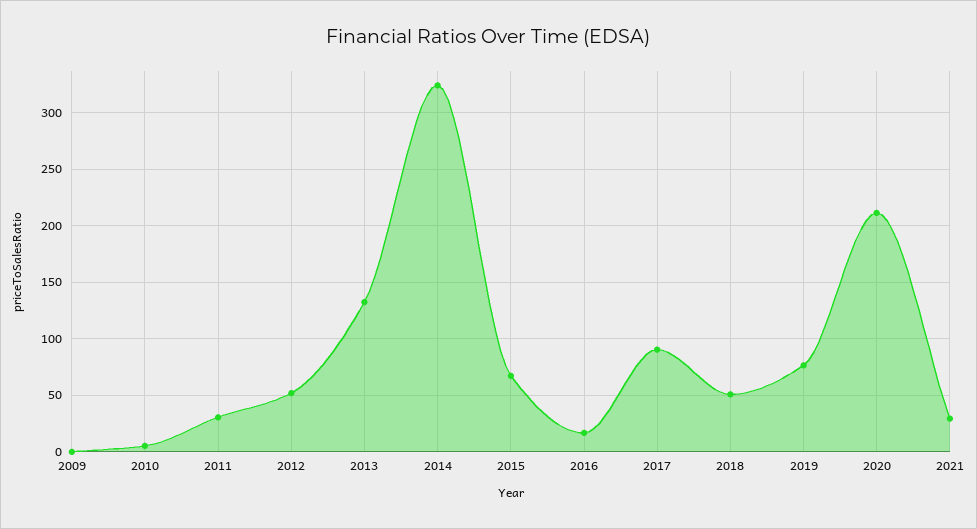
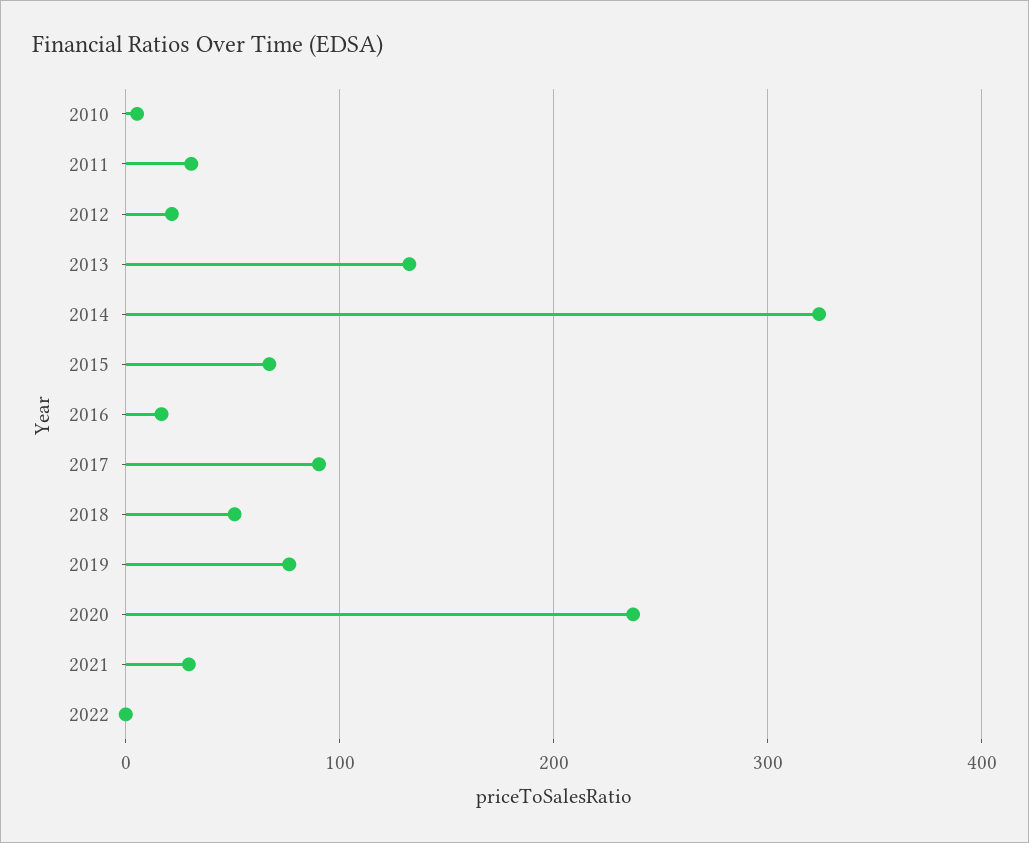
2009: 0 -> none
2012: 50 -> 20
2020: 210 -> 240
2022: none -> 0

